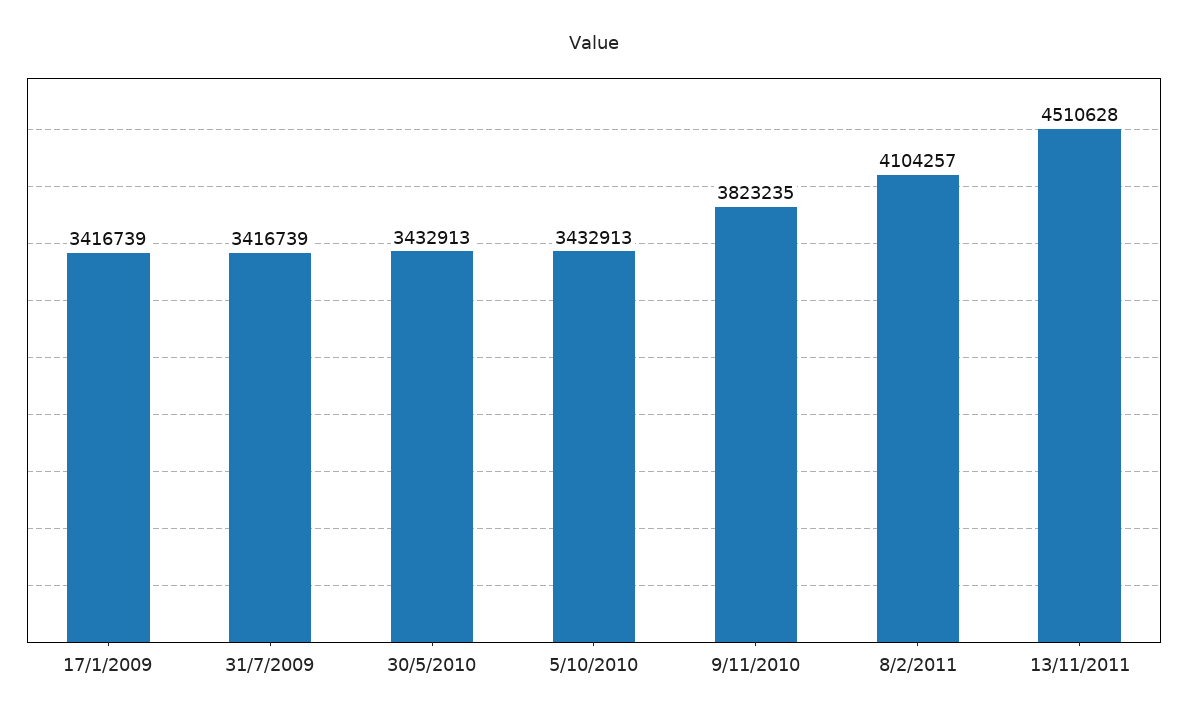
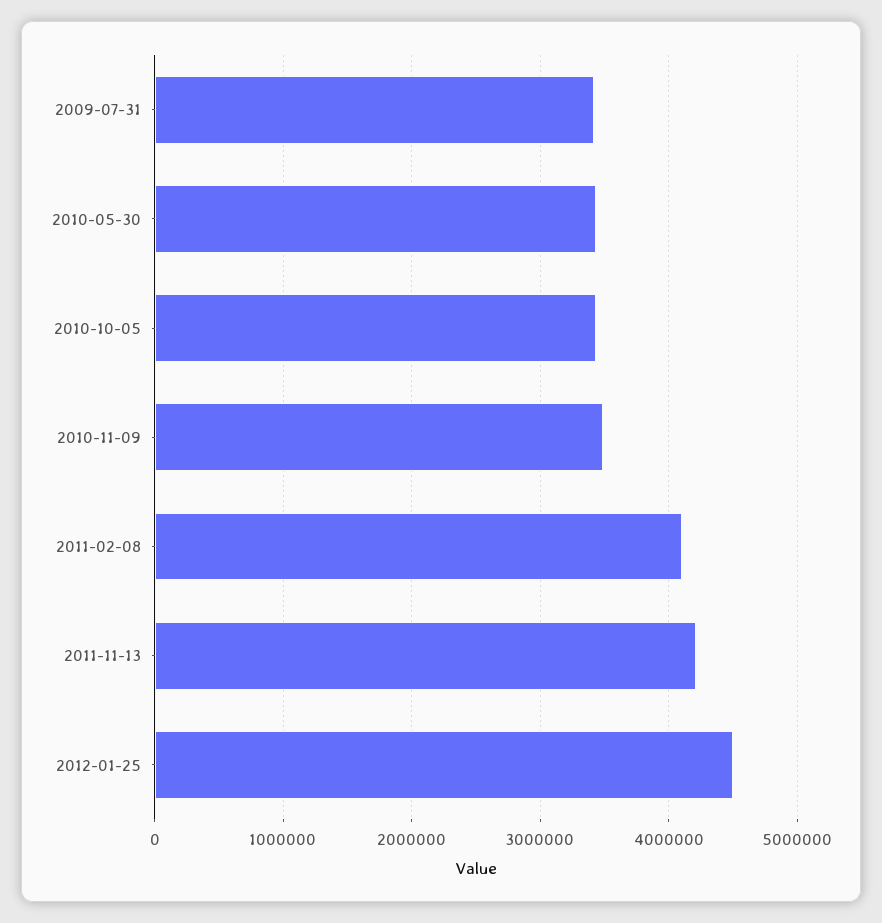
17/1/2009: 3416739 -> none
9/11/2010: 3823235 -> 3500000
13/11/2011: 4510628 -> 4200000
2012-01-25: none -> 4500000

